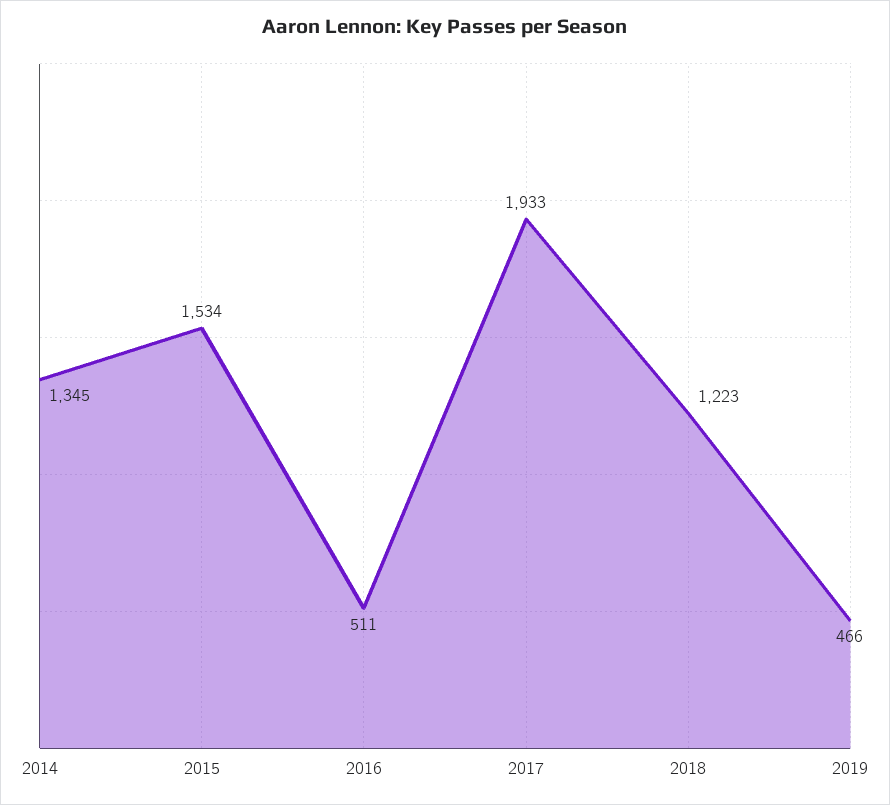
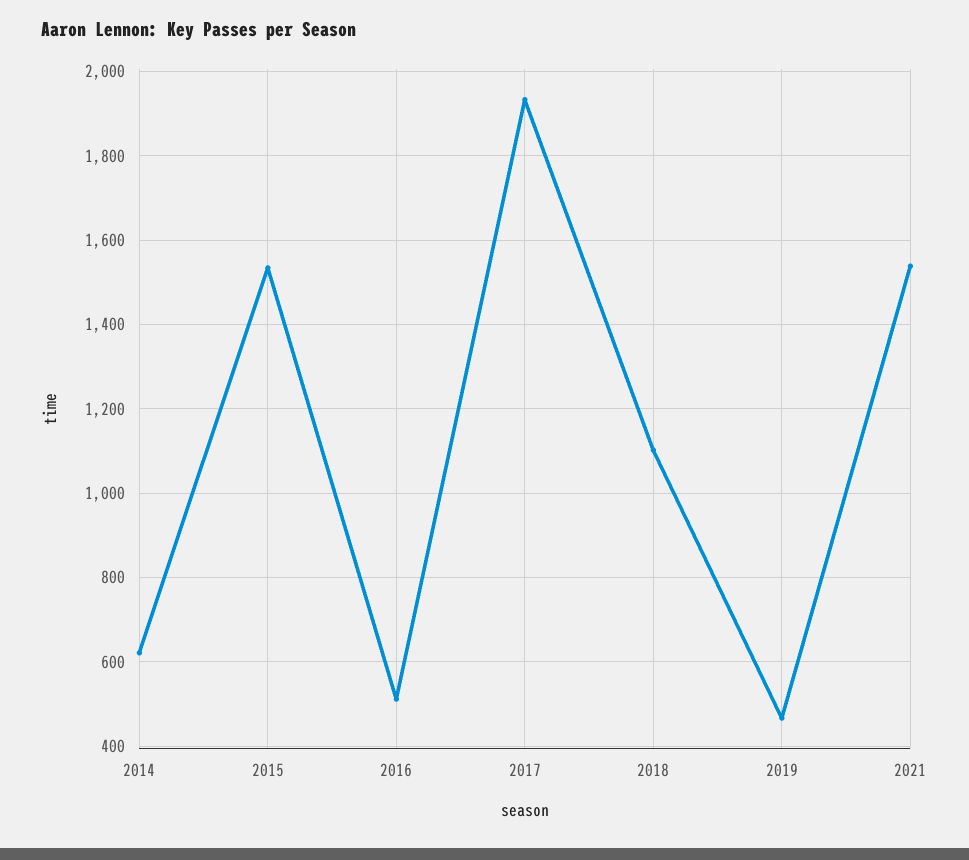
2014: 1345 -> 620
2018: 1223 -> 1100
2021: none -> 1540

